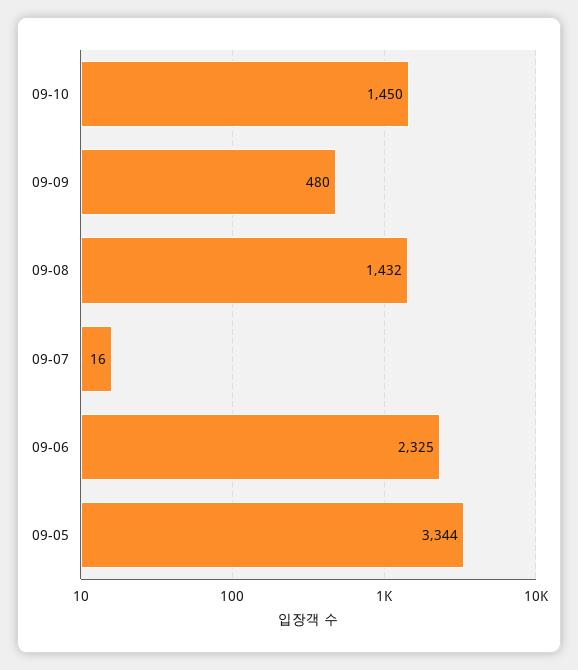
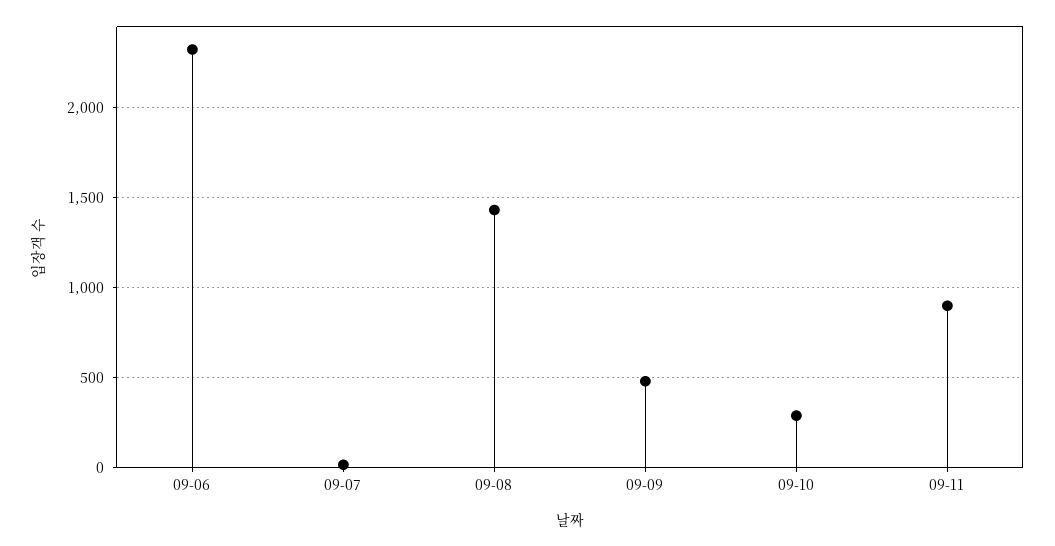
09-10: 1450 -> 300
09-05: 3344 -> none
09-11: none -> 900

